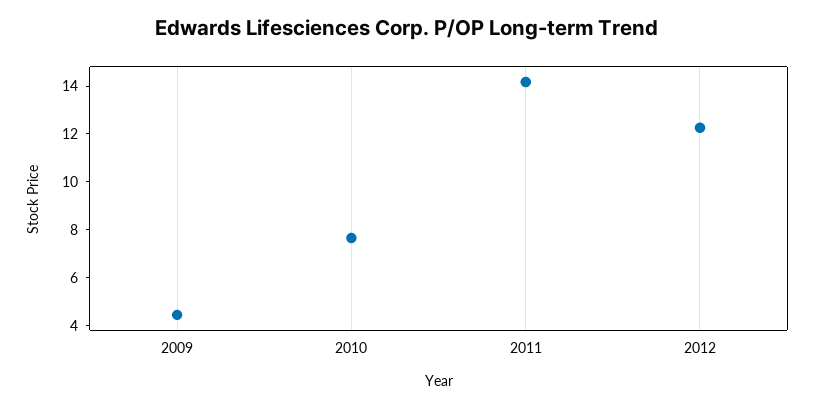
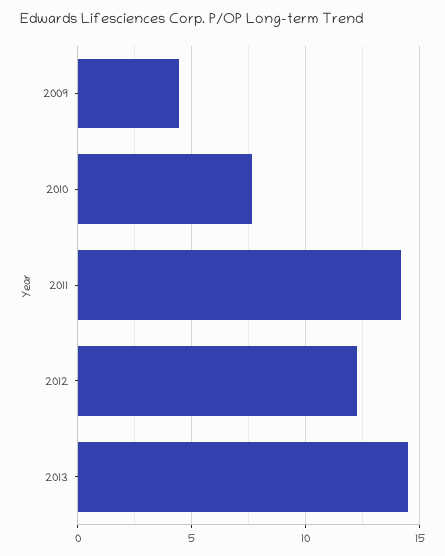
2013: none -> 14.5

